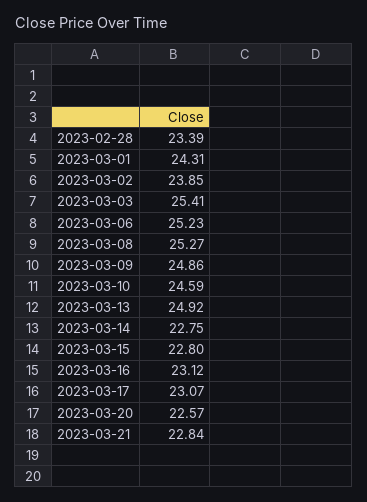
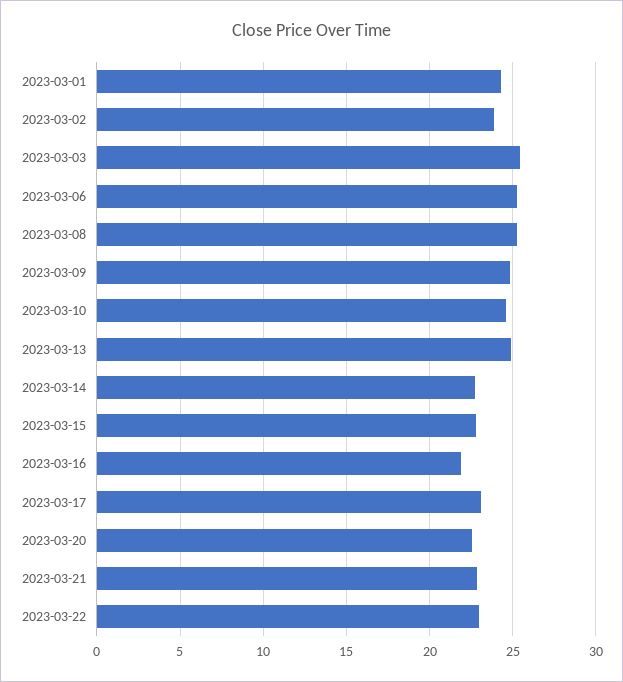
2023-02-28: 23.39 -> none
2023-03-16: 23.12 -> 22
2023-03-22: none -> 23

